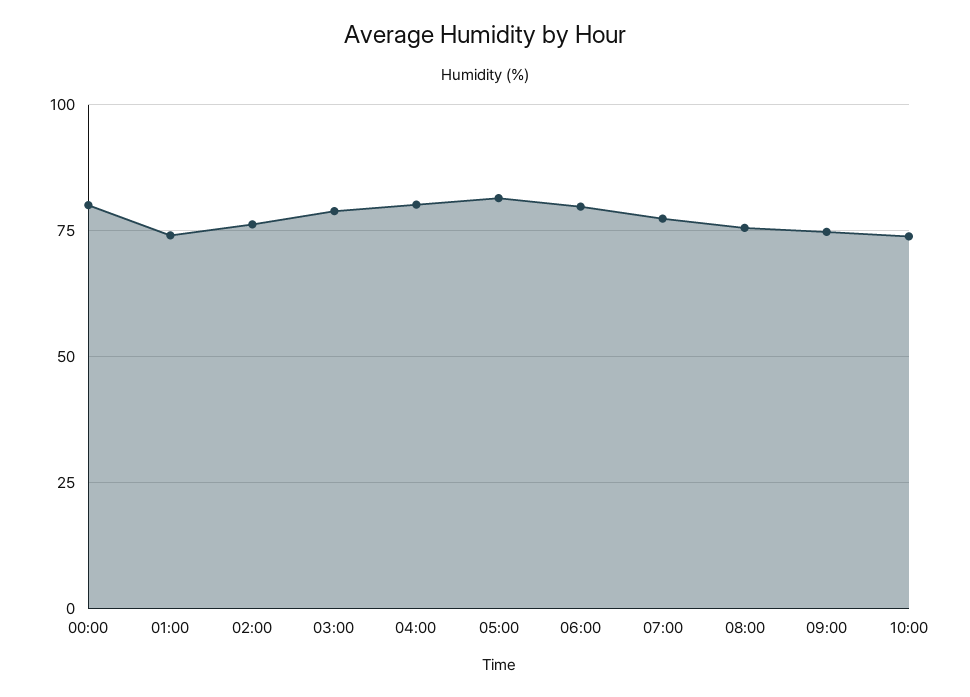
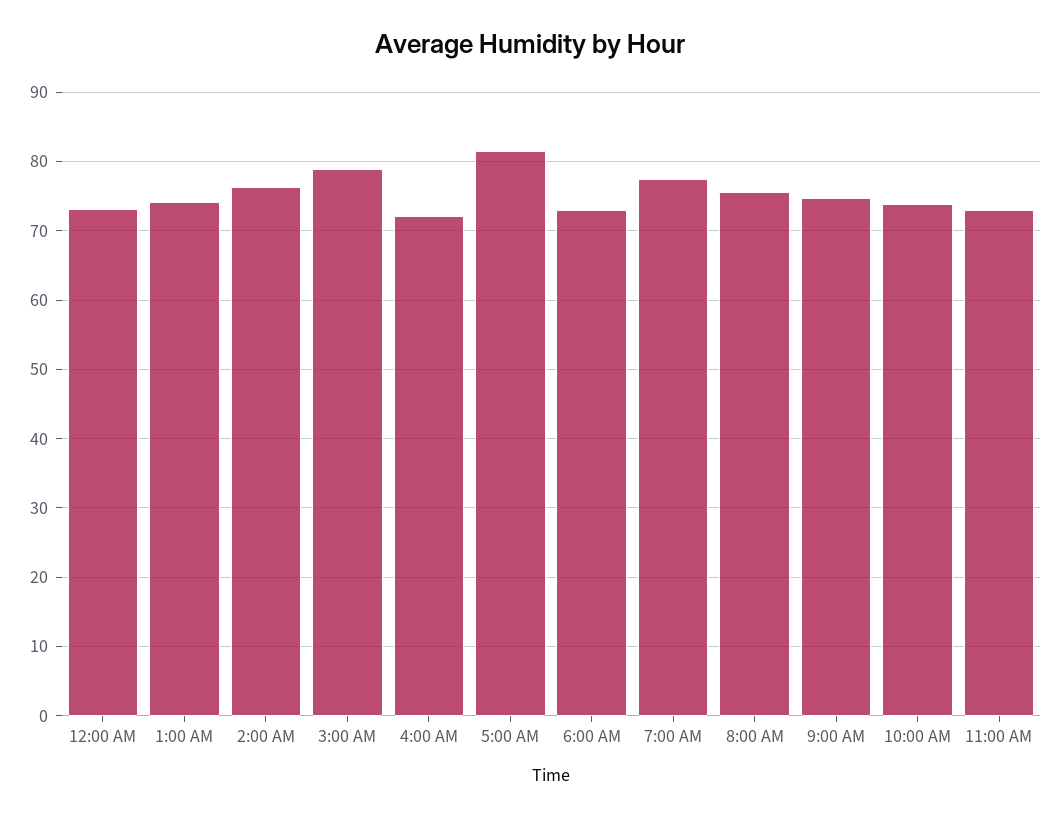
00:00: 80 -> 73
04:00: 80 -> 72
06:00: 80 -> 73
11:00 AM: none -> 73

